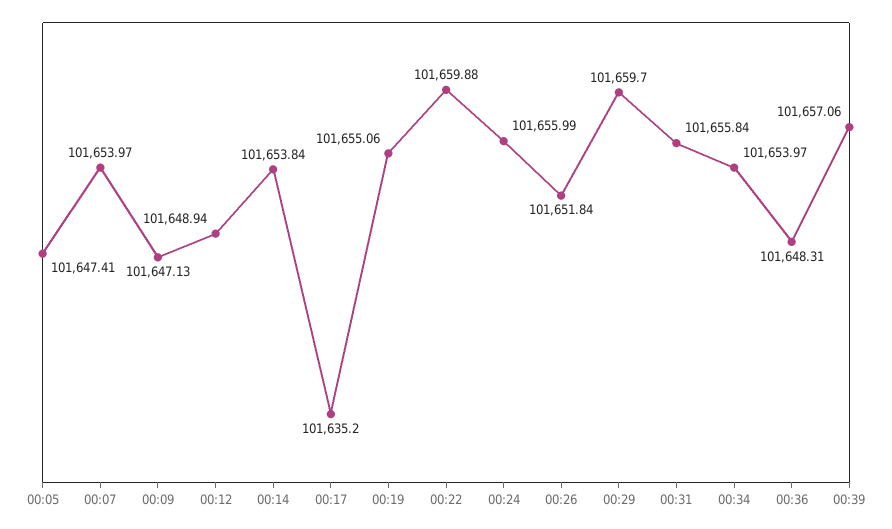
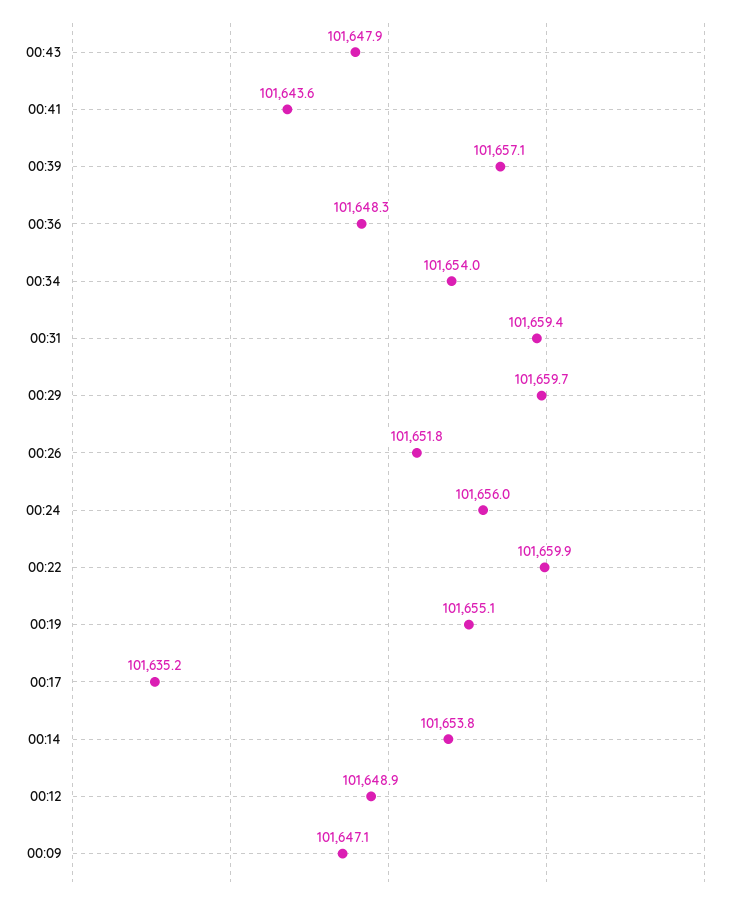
00:05: 101647.41 -> none
00:07: 101653.97 -> none
00:31: 101655.84 -> 101659.4
00:43: none -> 101647.9
00:41: none -> 101643.6

